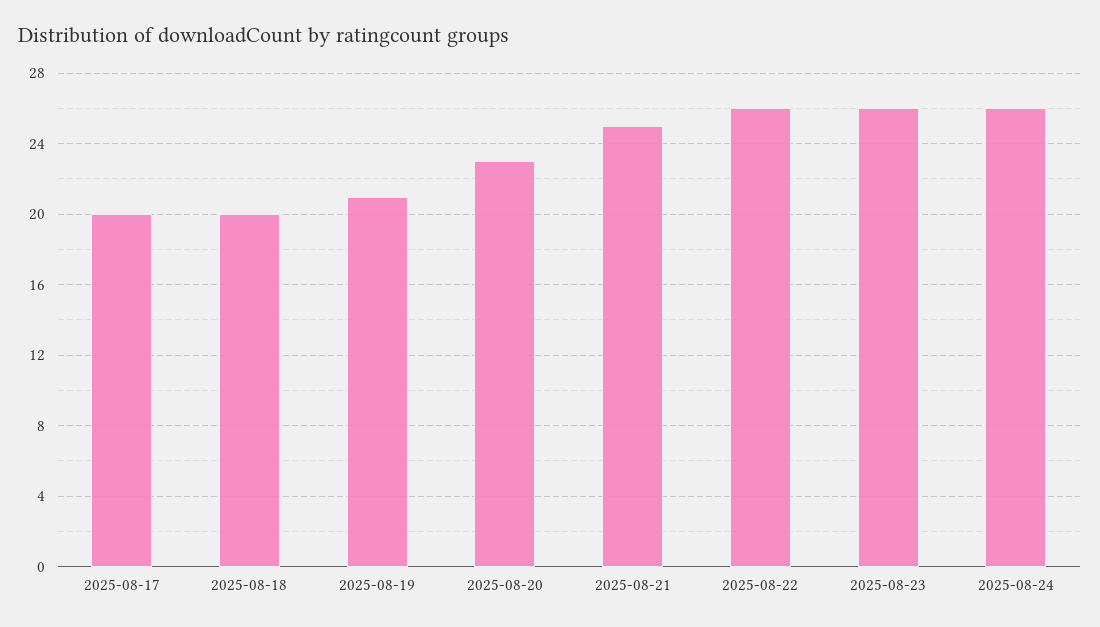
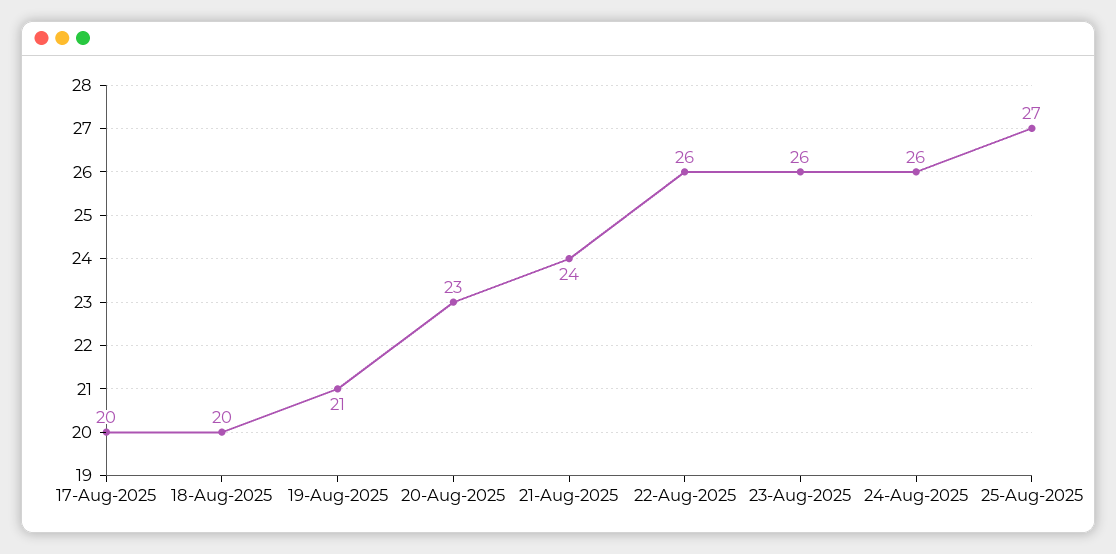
2025-08-21: 25 -> 24
25-Aug-2025: none -> 27

